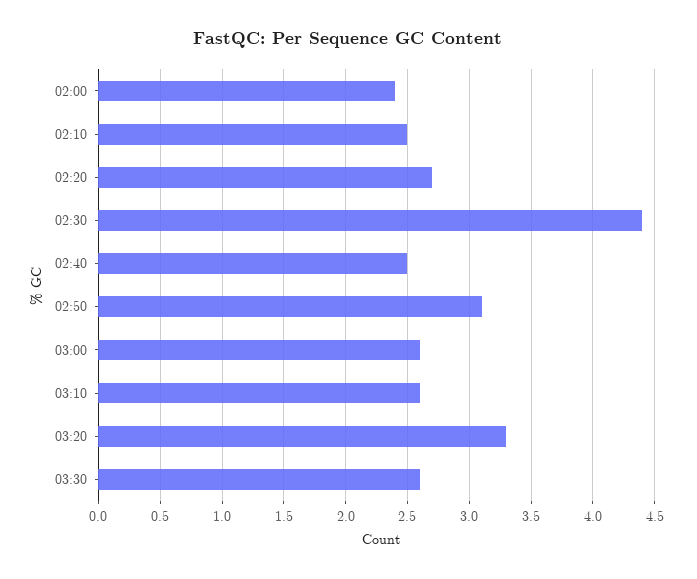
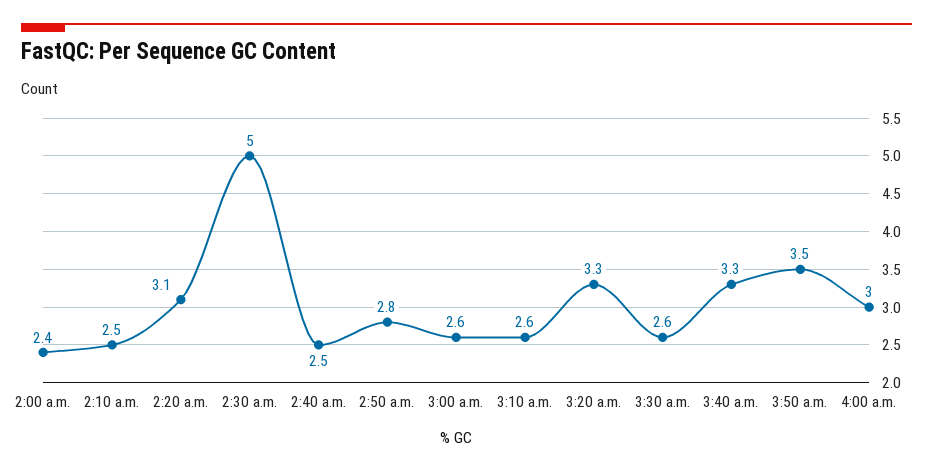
02:20: 2.7 -> 3.1
02:30: 4.4 -> 5
02:50: 3.1 -> 2.8
3:40 a.m.: none -> 3.3
3:50 a.m.: none -> 3.5
4:00 a.m.: none -> 3

